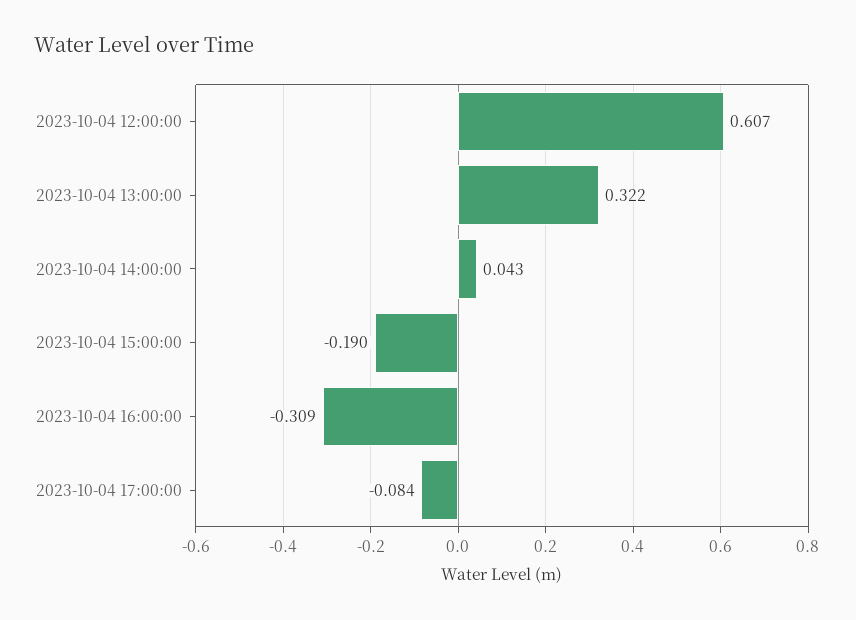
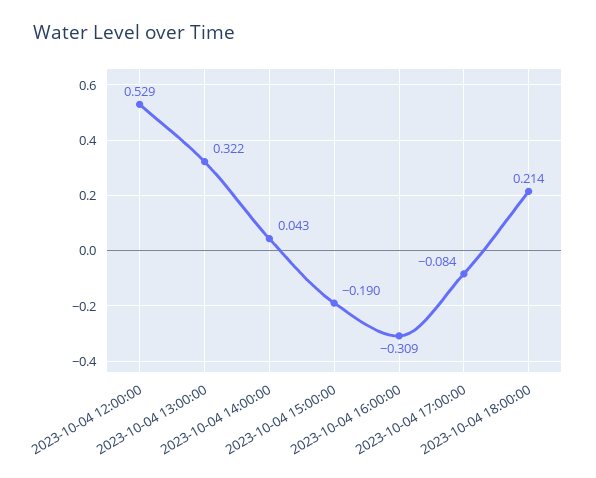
2023-10-04 12:00:00: 0.607 -> 0.529
2023-10-04 18:00:00: none -> 0.214

